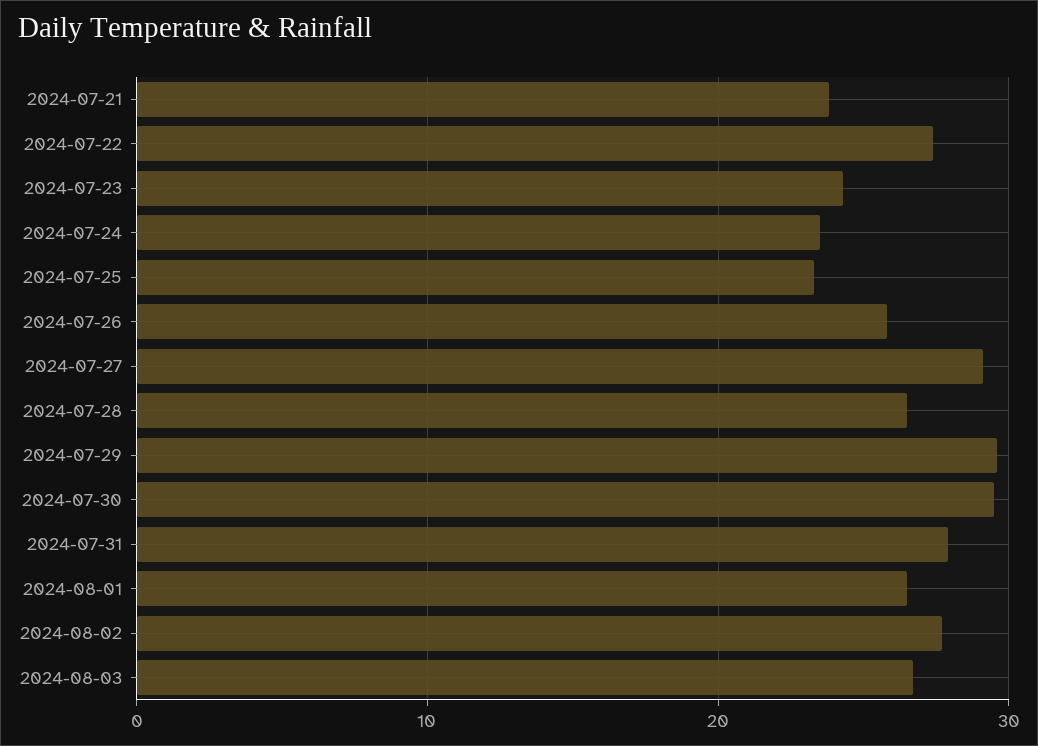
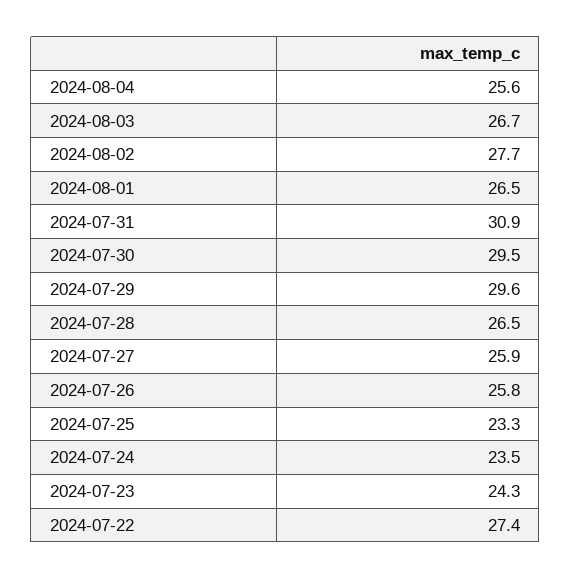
2024-07-21: 24 -> none
2024-07-27: 29 -> 25.9
2024-07-31: 28 -> 30.9
2024-08-04: none -> 25.6

